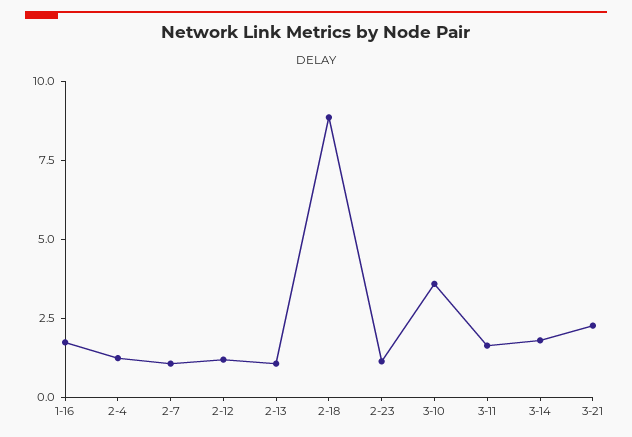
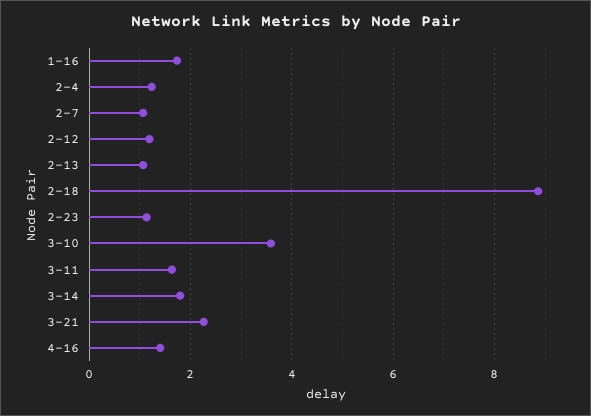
4-16: none -> 1.4

